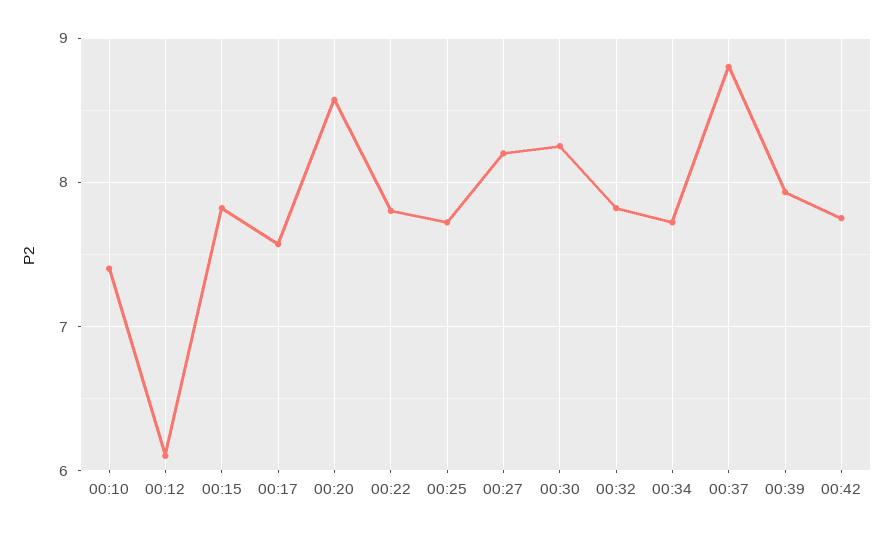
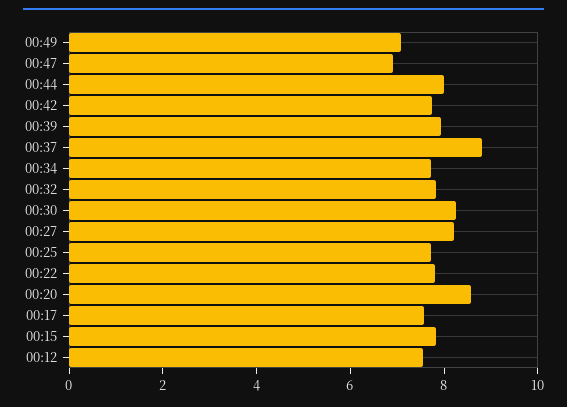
00:10: 7.4 -> none
00:12: 6.1 -> 7.5
00:49: none -> 7
00:47: none -> 7
00:44: none -> 8

